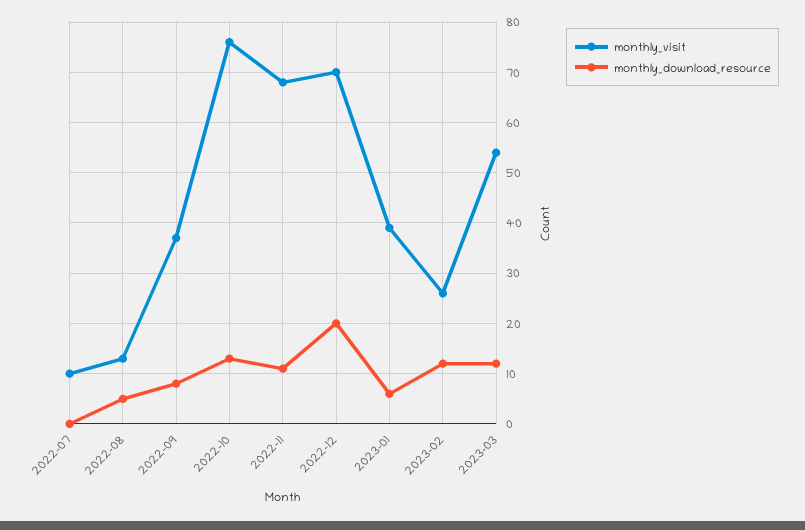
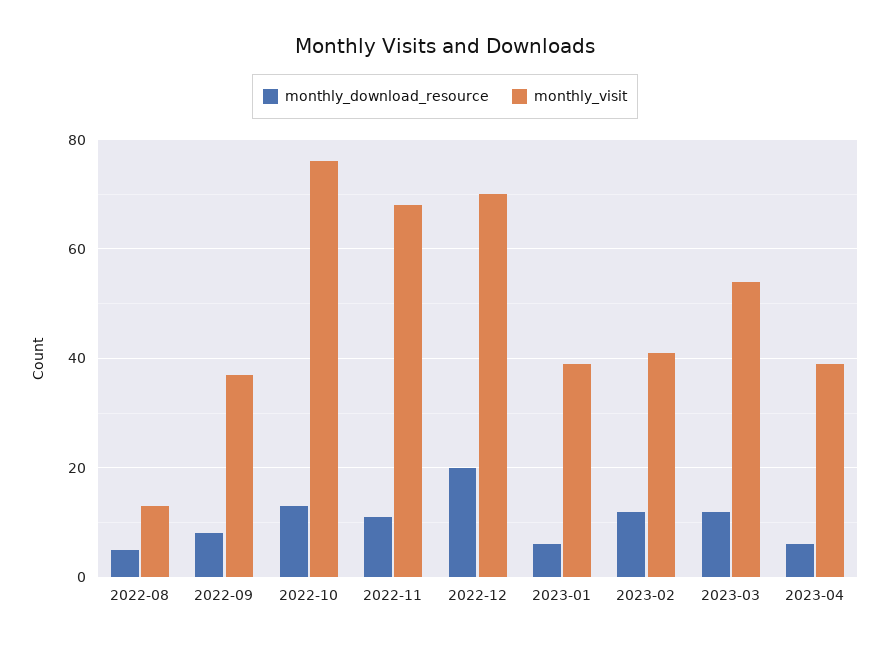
monthly_visit, 2022-07: 10 -> none
monthly_download_resource, 2022-07: 0 -> none
monthly_visit, 2023-02: 25 -> 40
monthly_download_resource, 2023-04: none -> 5
monthly_visit, 2023-04: none -> 40

